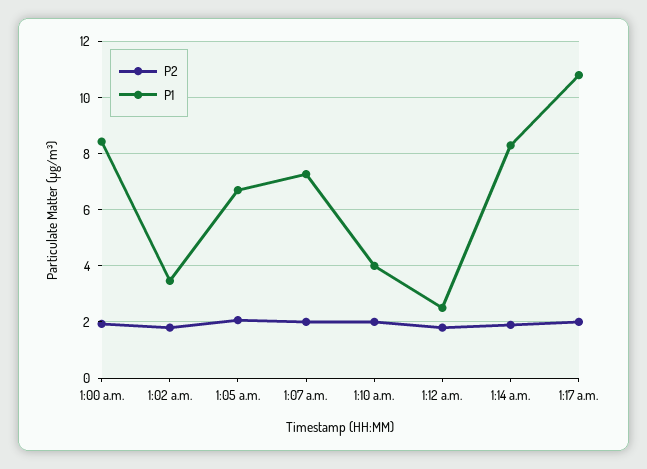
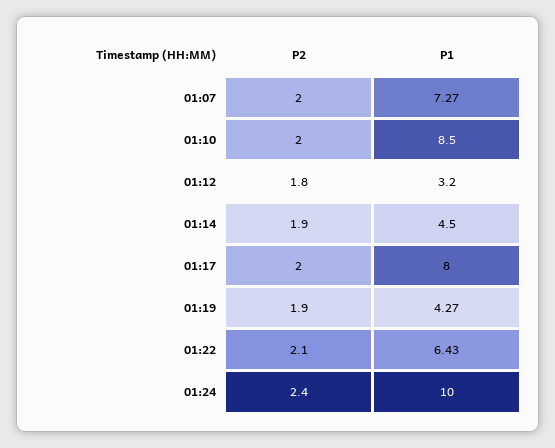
P2, 1:00 a.m.: 2 -> none
P1, 1:00 a.m.: 8.5 -> none
P2, 1:02 a.m.: 1.75 -> none
P1, 1:02 a.m.: 3.5 -> none
P2, 1:05 a.m.: 2 -> none
P1, 1:05 a.m.: 6.75 -> none
P1, 1:10 a.m.: 4 -> 8.5
P1, 1:12 a.m.: 2.5 -> 3.2
P1, 1:14 a.m.: 8.25 -> 4.5
P1, 1:17 a.m.: 10.75 -> 8
P2, 01:19: none -> 1.9
P1, 01:19: none -> 4.27
P2, 01:22: none -> 2.1
P1, 01:22: none -> 6.43
P2, 01:24: none -> 2.4
P1, 01:24: none -> 10

